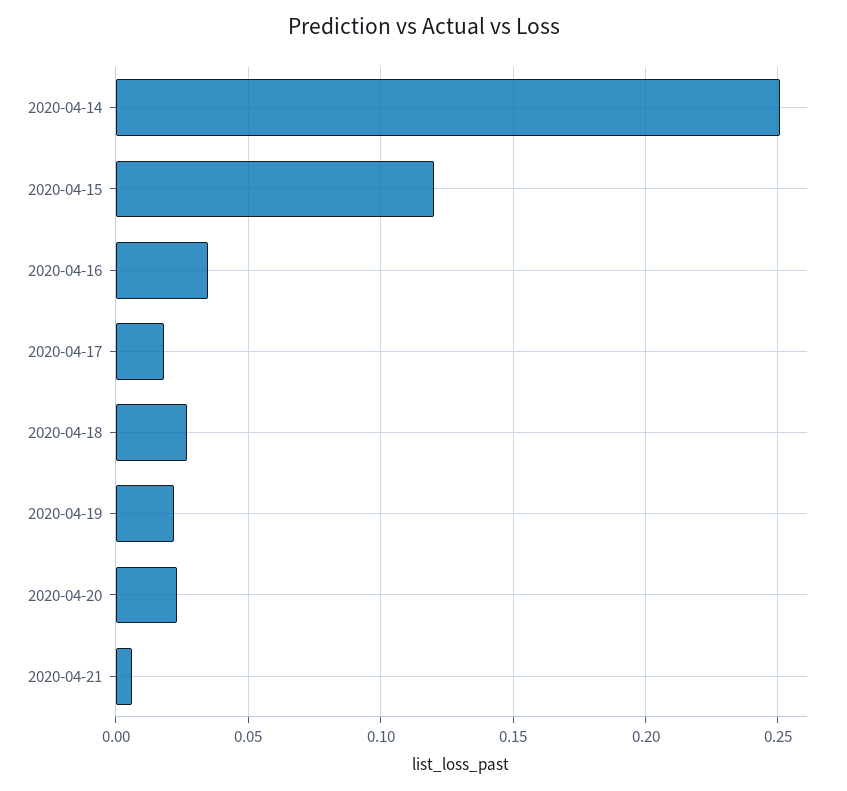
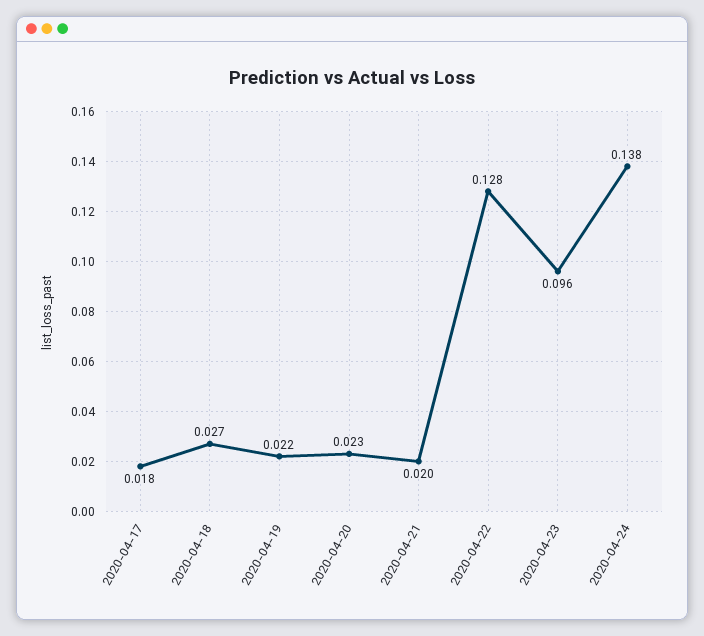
2020-04-14: 0.25 -> none
2020-04-15: 0.12 -> none
2020-04-16: 0.035 -> none
2020-04-21: 0.005 -> 0.02
2020-04-22: none -> 0.128
2020-04-23: none -> 0.096
2020-04-24: none -> 0.138

